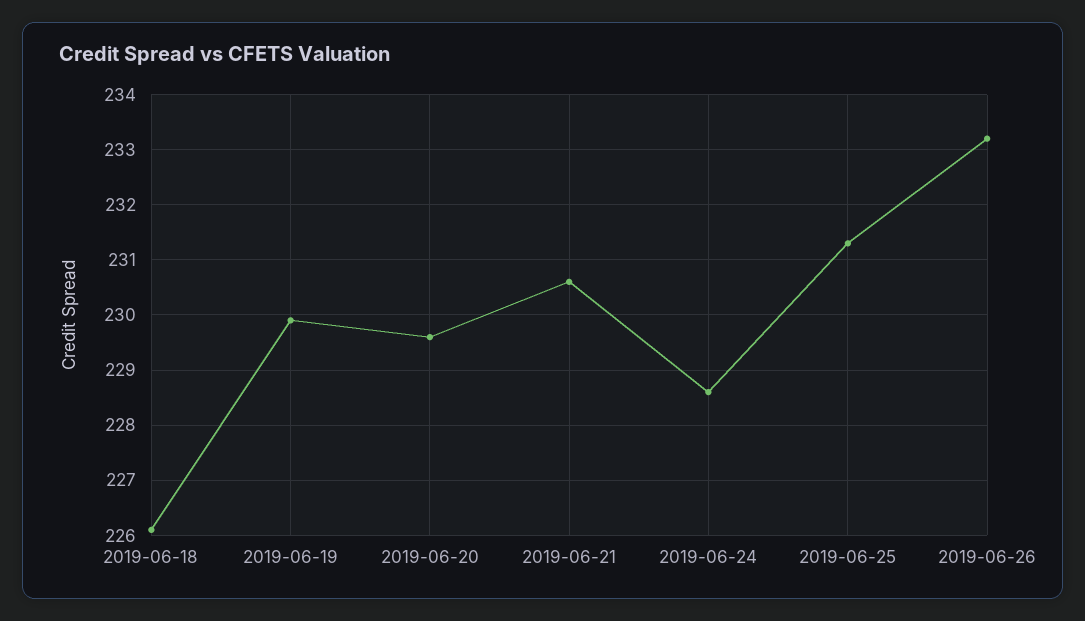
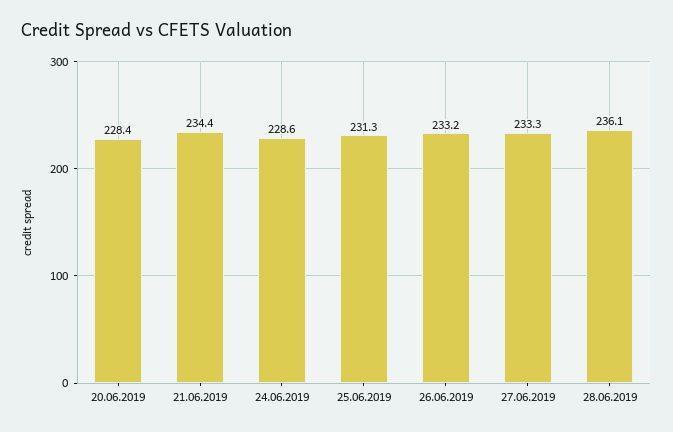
2019-06-18: 226 -> none
2019-06-19: 230 -> none
2019-06-20: 229.5 -> 228.4
2019-06-21: 230.5 -> 234.4
27.06.2019: none -> 233.3
28.06.2019: none -> 236.1

